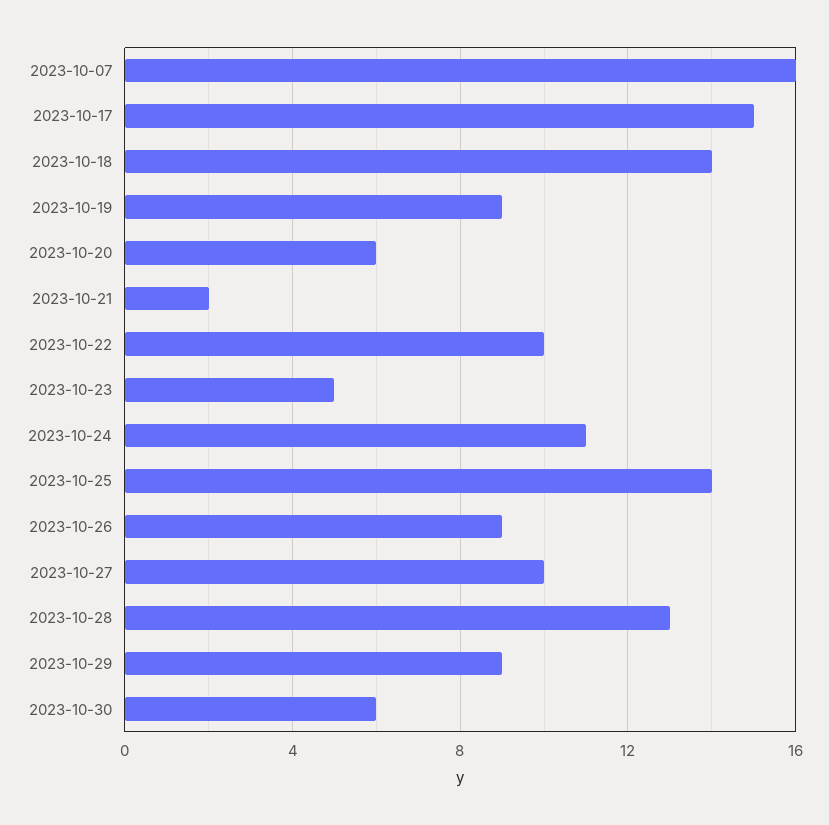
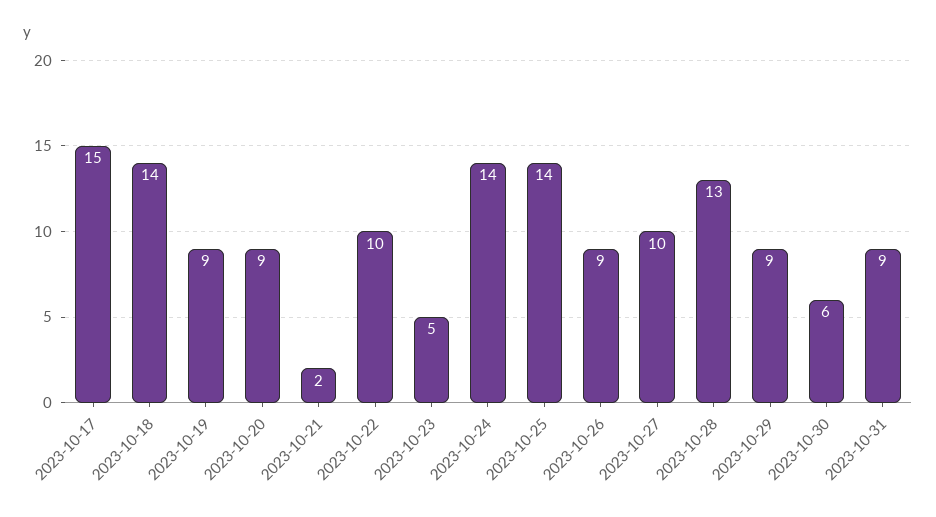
2023-10-07: 16 -> none
2023-10-20: 6 -> 9
2023-10-24: 11 -> 14
2023-10-31: none -> 9

